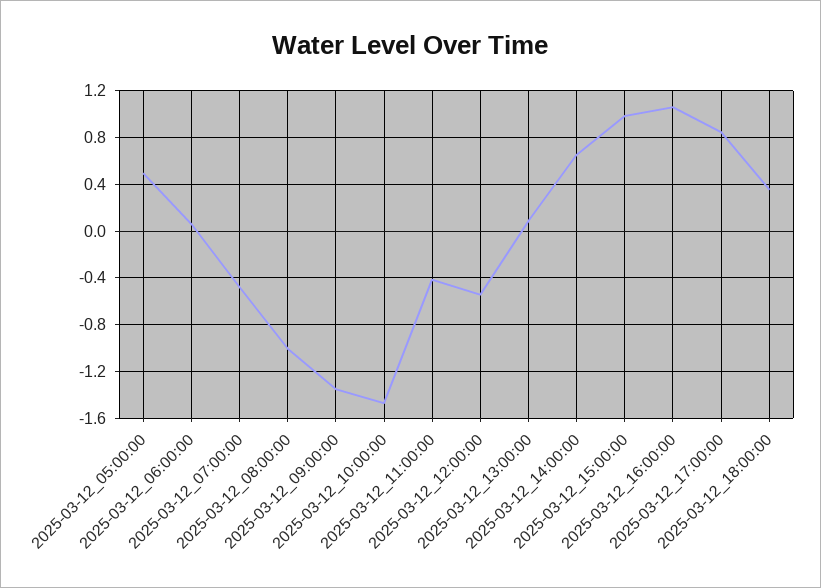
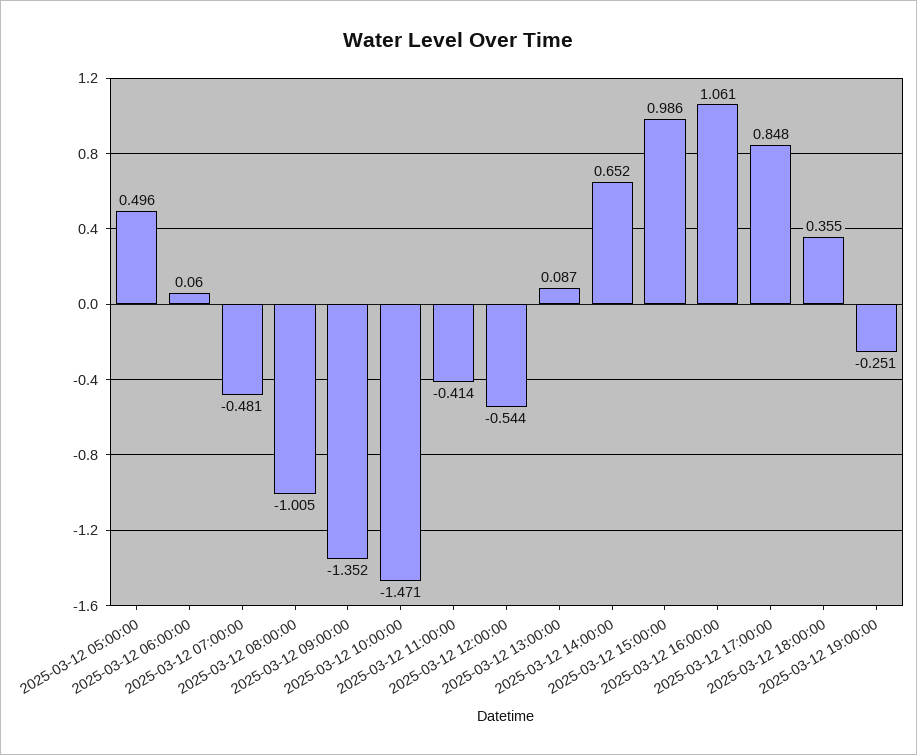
2025-03-12 19:00:00: none -> -0.251

